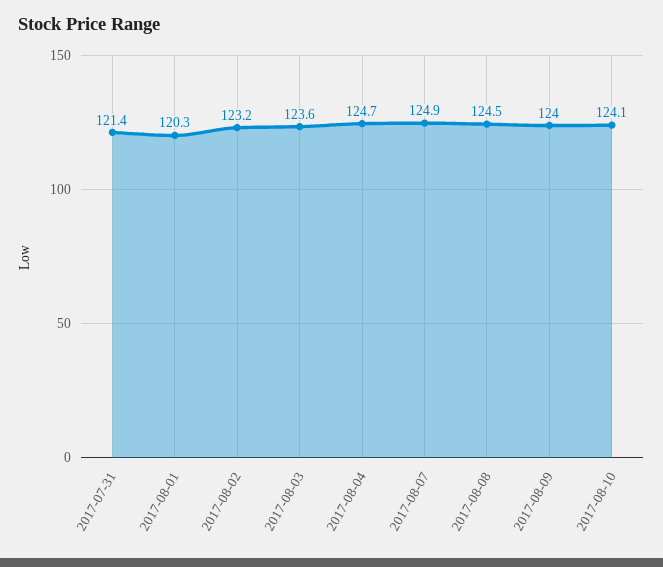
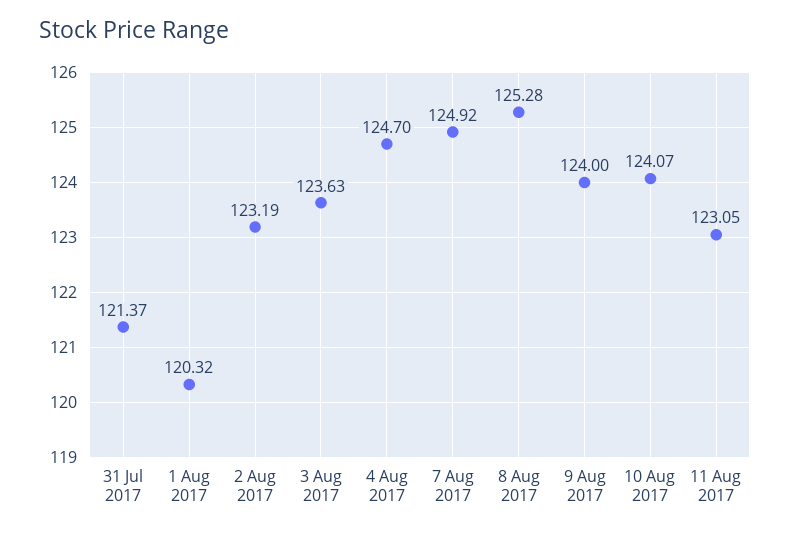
2017-08-08: 124.5 -> 125.28
11 Aug 2017: none -> 123.05

